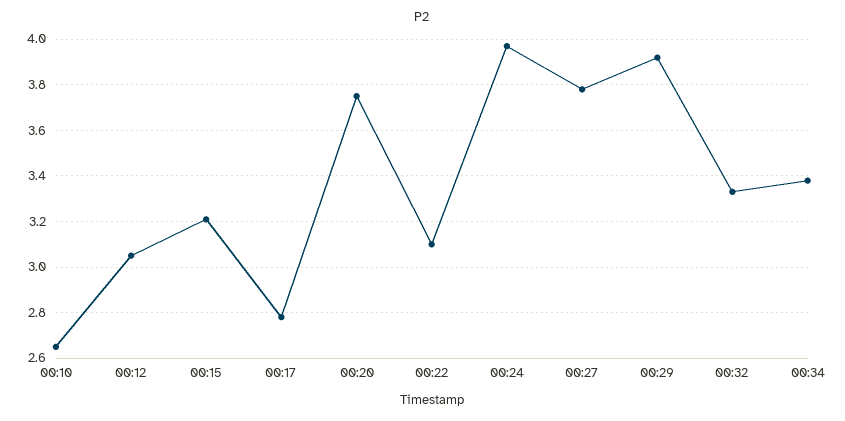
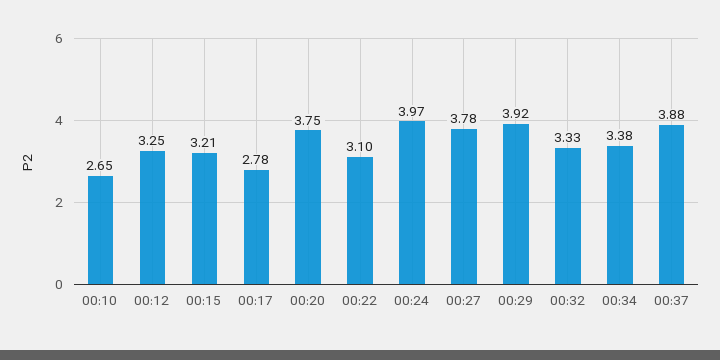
00:12: 3.05 -> 3.25
00:37: none -> 3.88

